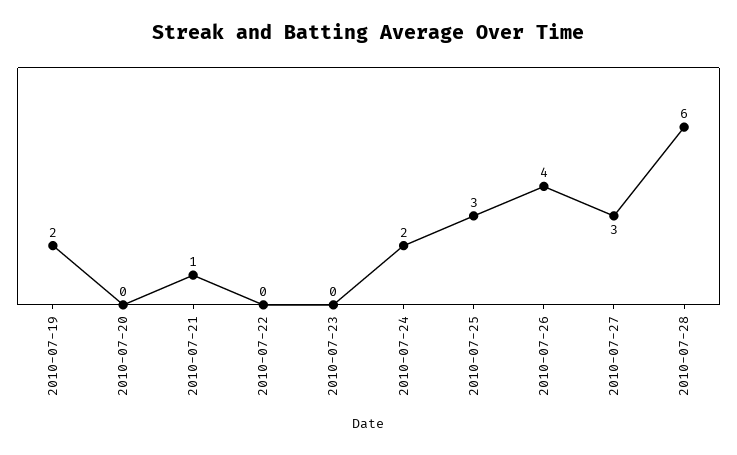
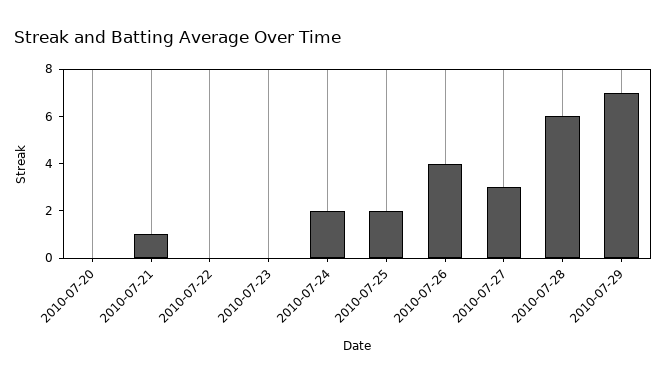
2010-07-19: 2 -> none
2010-07-25: 3 -> 2
2010-07-29: none -> 7

